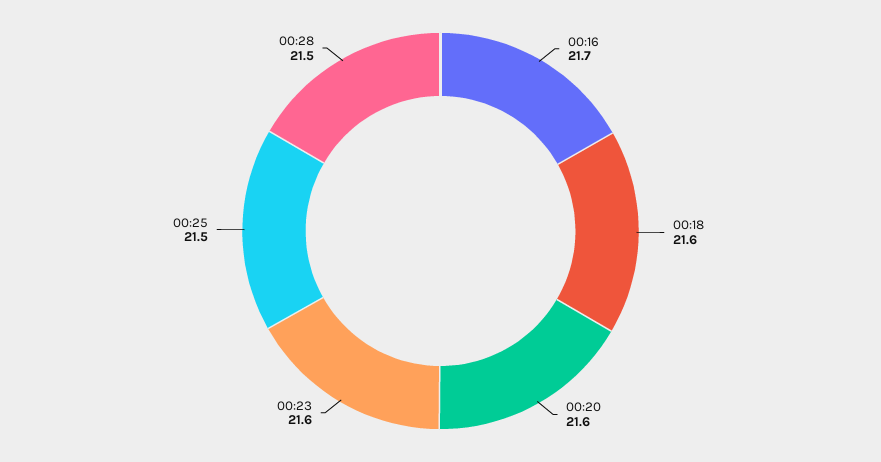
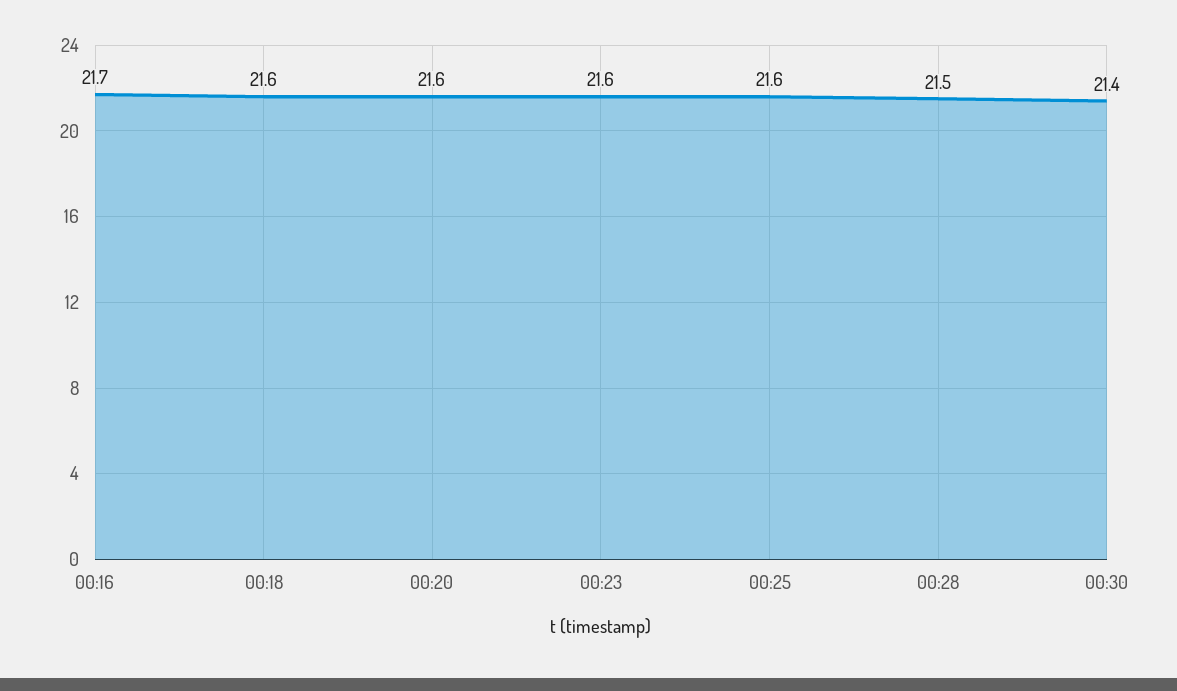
00:25: 21.5 -> 21.6
00:30: none -> 21.4

